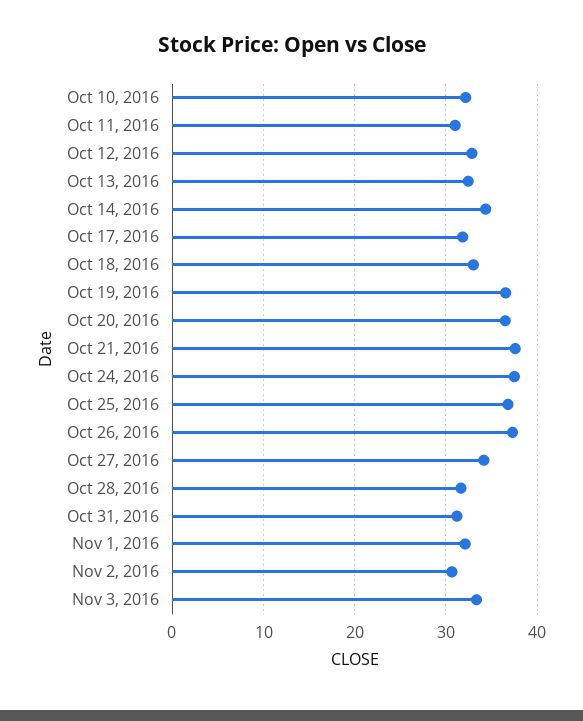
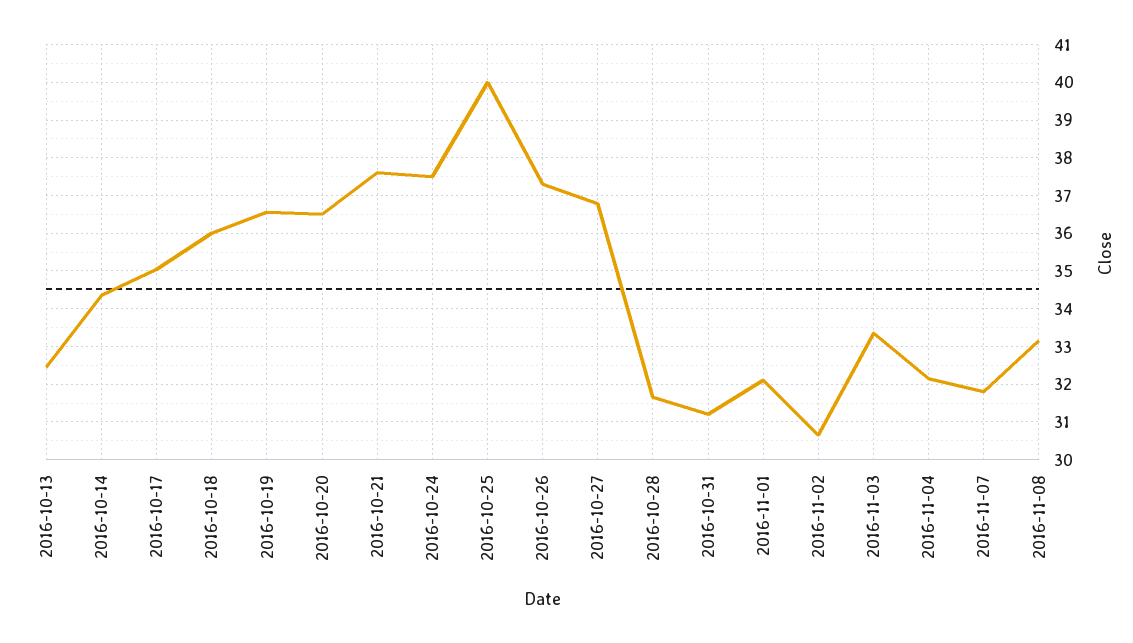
Oct 10, 2016: 32 -> none
Oct 11, 2016: 31 -> none
Oct 12, 2016: 33 -> none
Oct 17, 2016: 32 -> 35
Oct 18, 2016: 33 -> 36
Oct 25, 2016: 37 -> 40
Oct 27, 2016: 34 -> 36.8
2016-11-04: none -> 32.2
2016-11-07: none -> 31.8
2016-11-08: none -> 33.2

